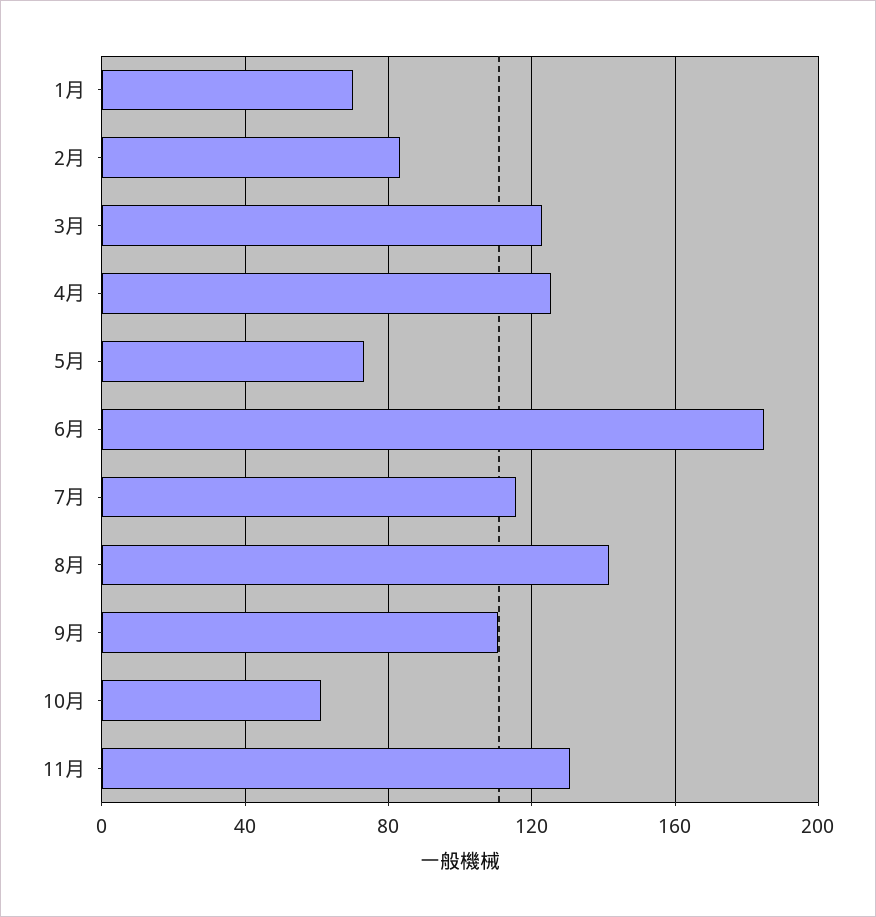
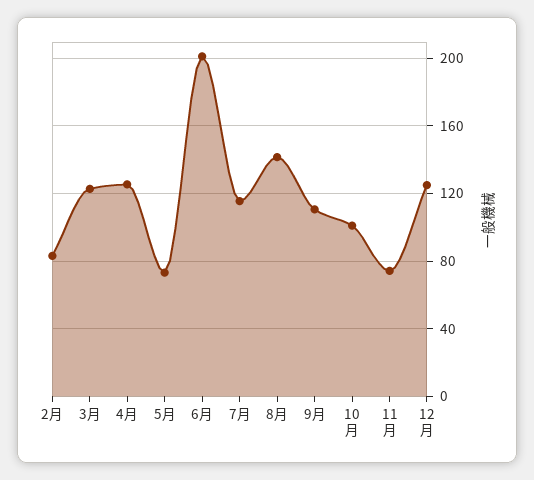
1月: 70 -> none
6月: 185 -> 200
10月: 60 -> 100
11月: 130 -> 75
12月: none -> 125

